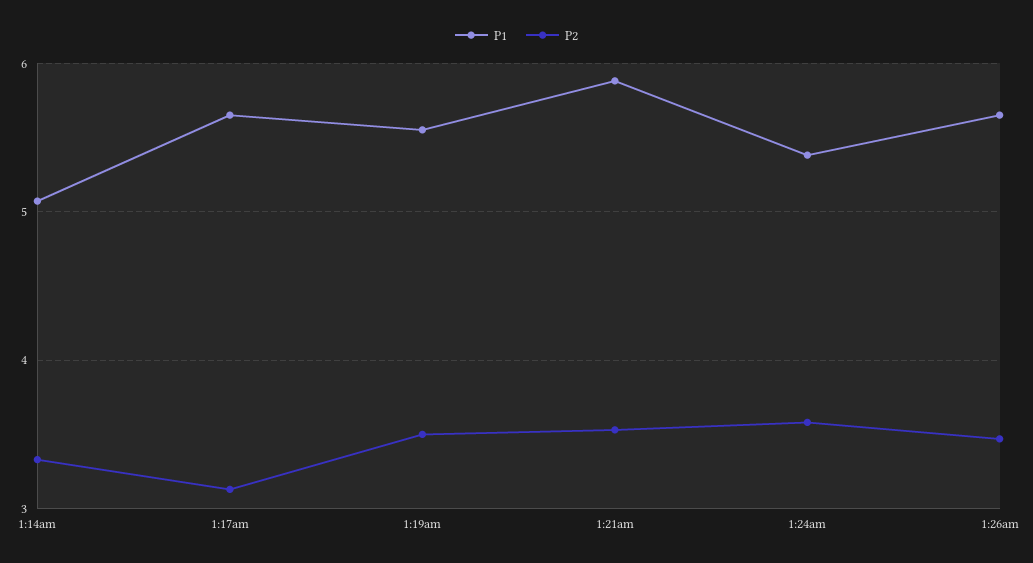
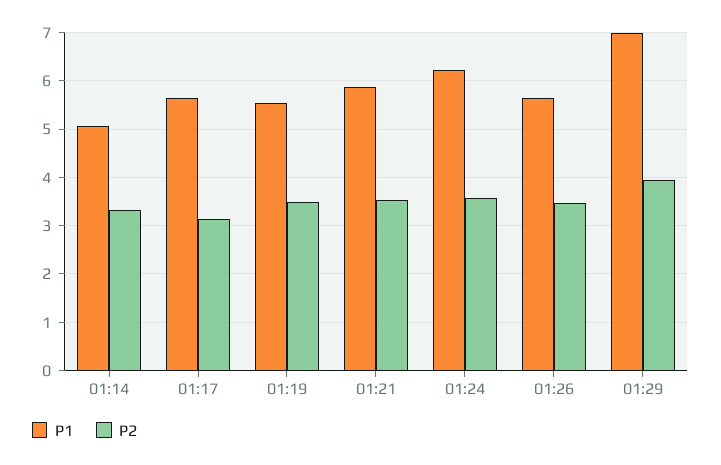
P1, 1:24am: 5.4 -> 6.2
P1, 01:29: none -> 7
P2, 01:29: none -> 4

